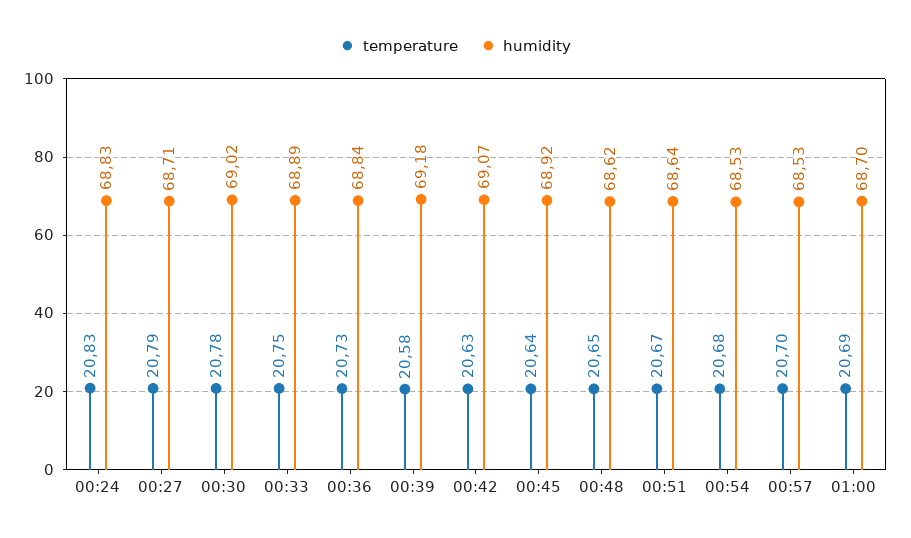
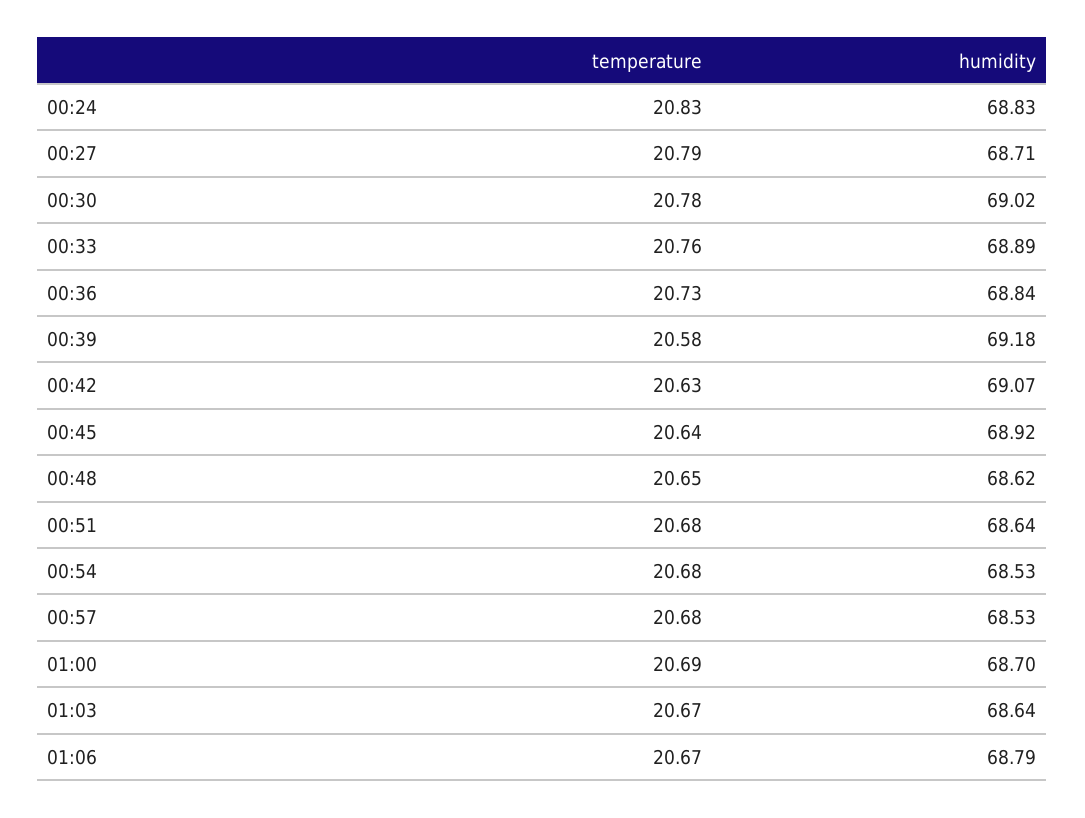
temperature, 00:33: 20.75 -> 20.76
temperature, 00:51: 20.67 -> 20.68
temperature, 00:57: 20.7 -> 20.68
temperature, 01:03: none -> 20.67
humidity, 01:03: none -> 68.64
temperature, 01:06: none -> 20.67
humidity, 01:06: none -> 68.79

